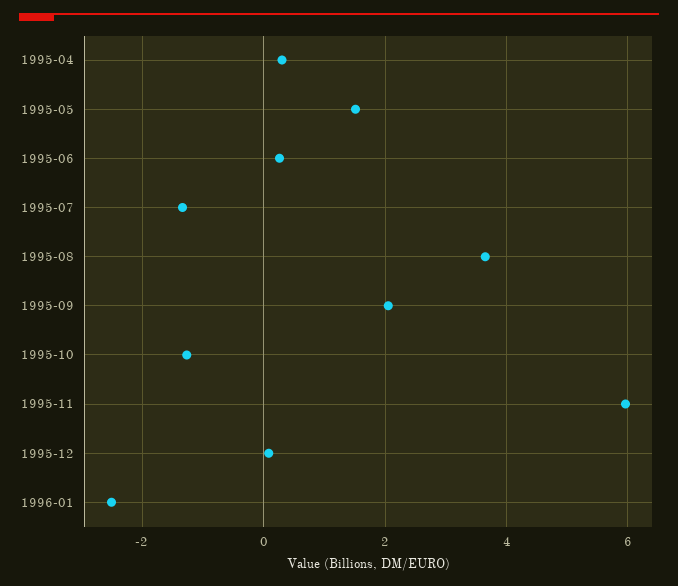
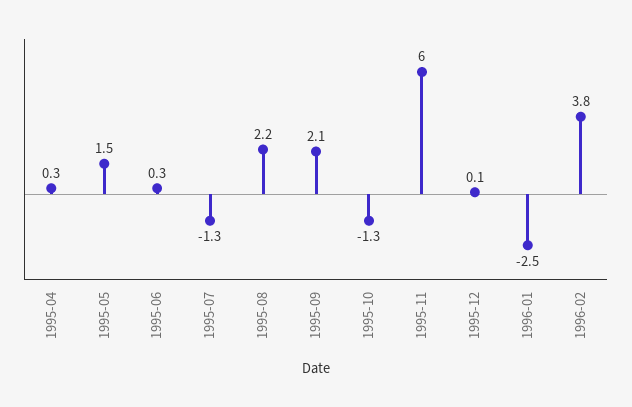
1995-08: 3.6 -> 2.2
1996-02: none -> 3.8

